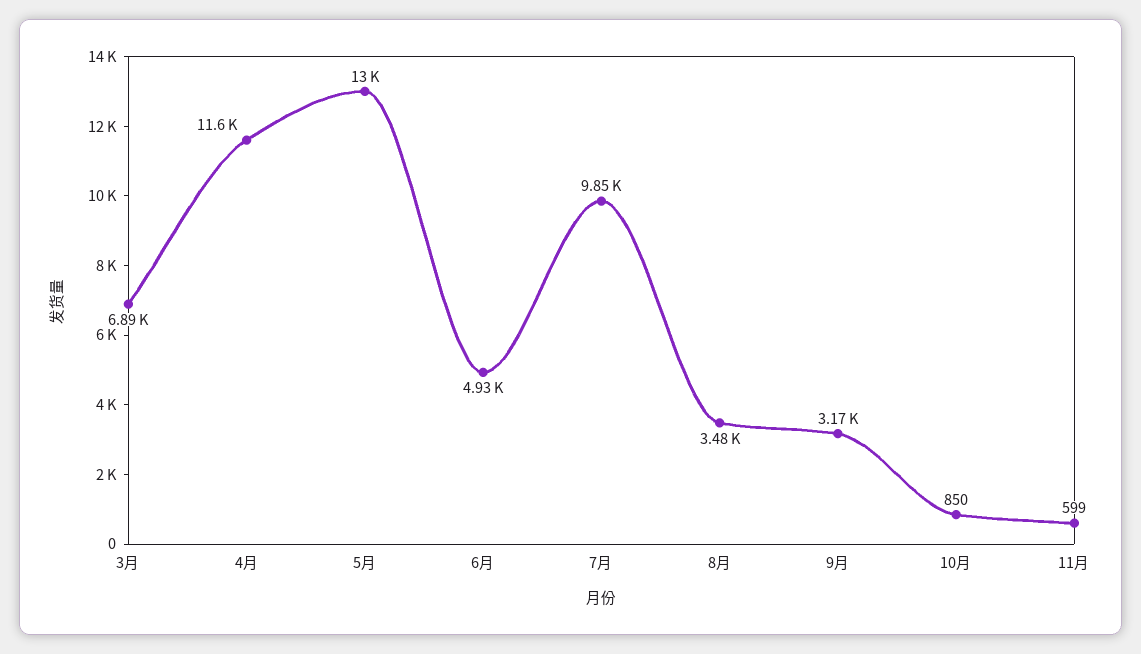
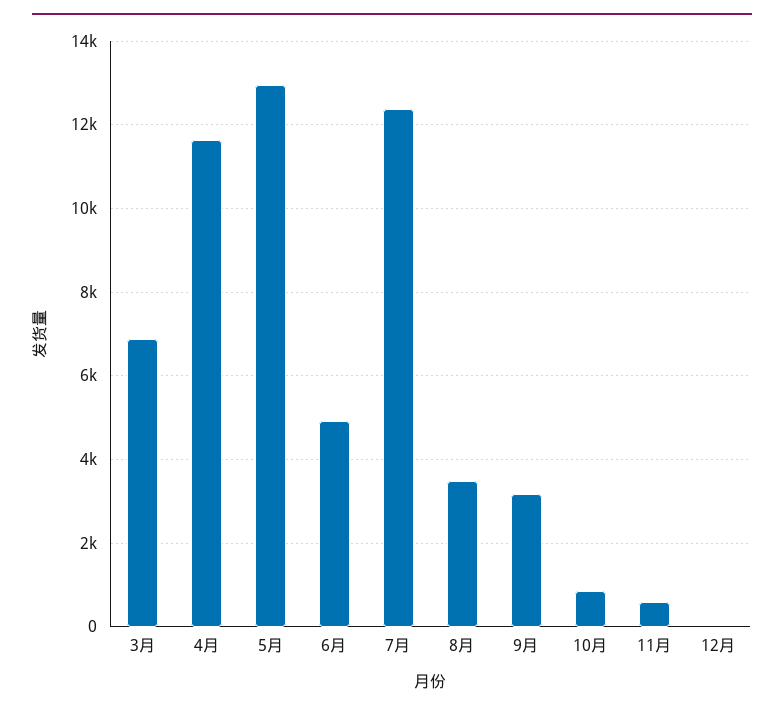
7月: 9850 -> 12400
12月: none -> 0

